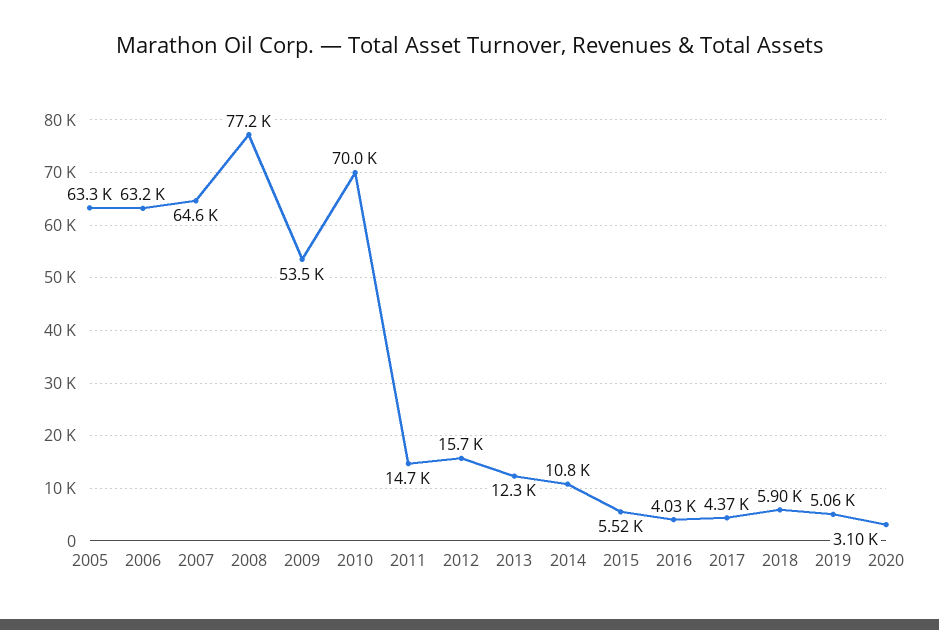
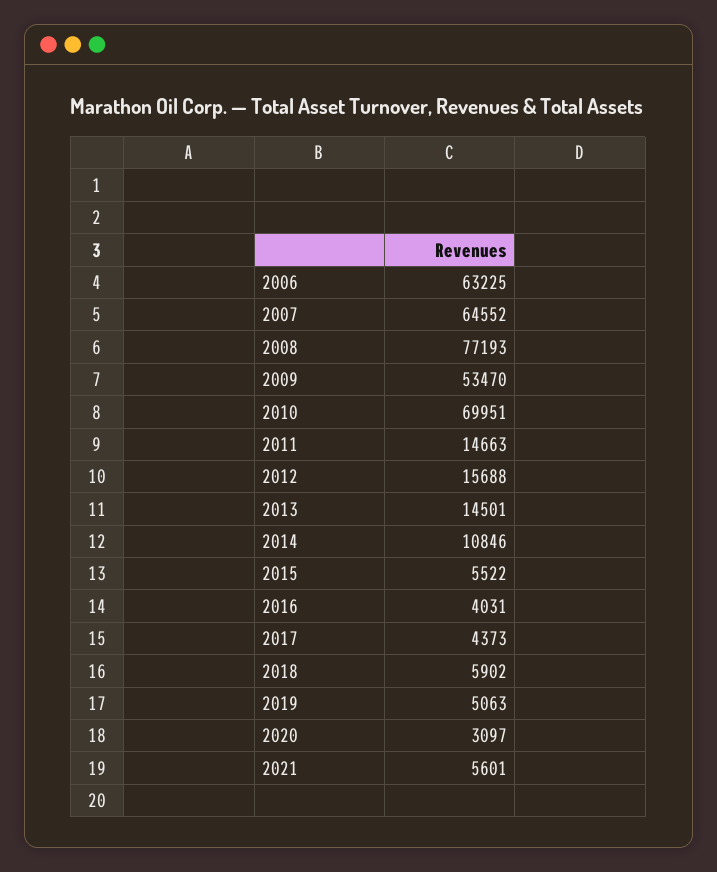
2005: 63300 -> none
2013: 12300 -> 14501
2021: none -> 5601

